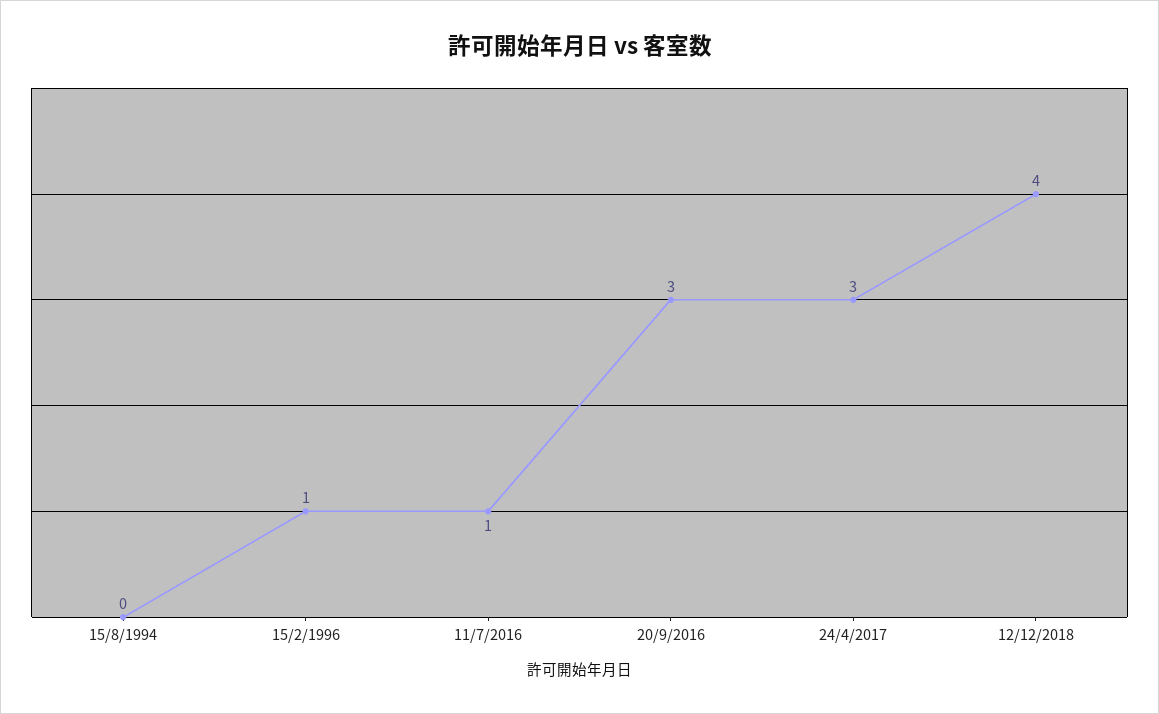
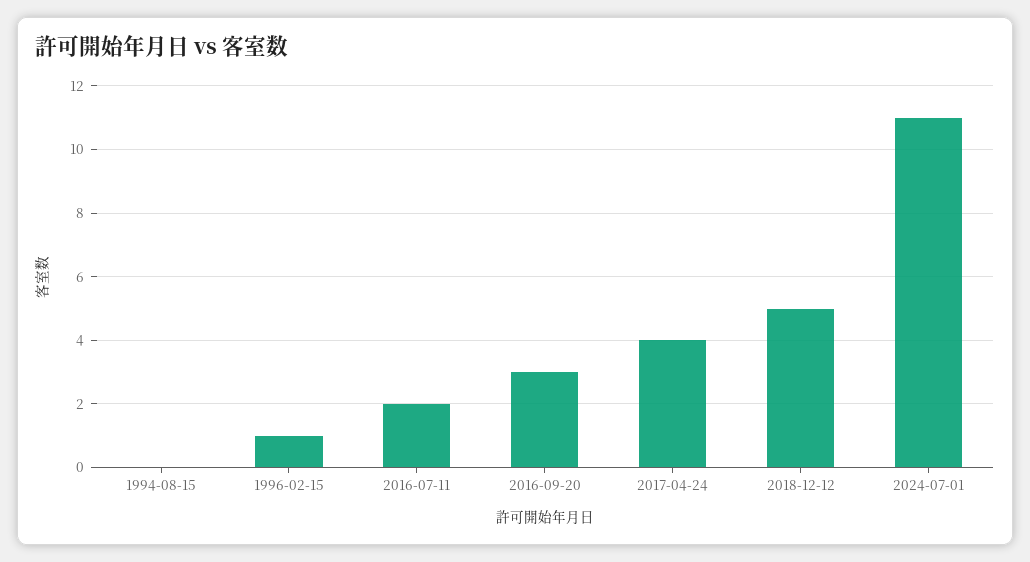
11/7/2016: 1 -> 2
24/4/2017: 3 -> 4
12/12/2018: 4 -> 5
2024-07-01: none -> 11

